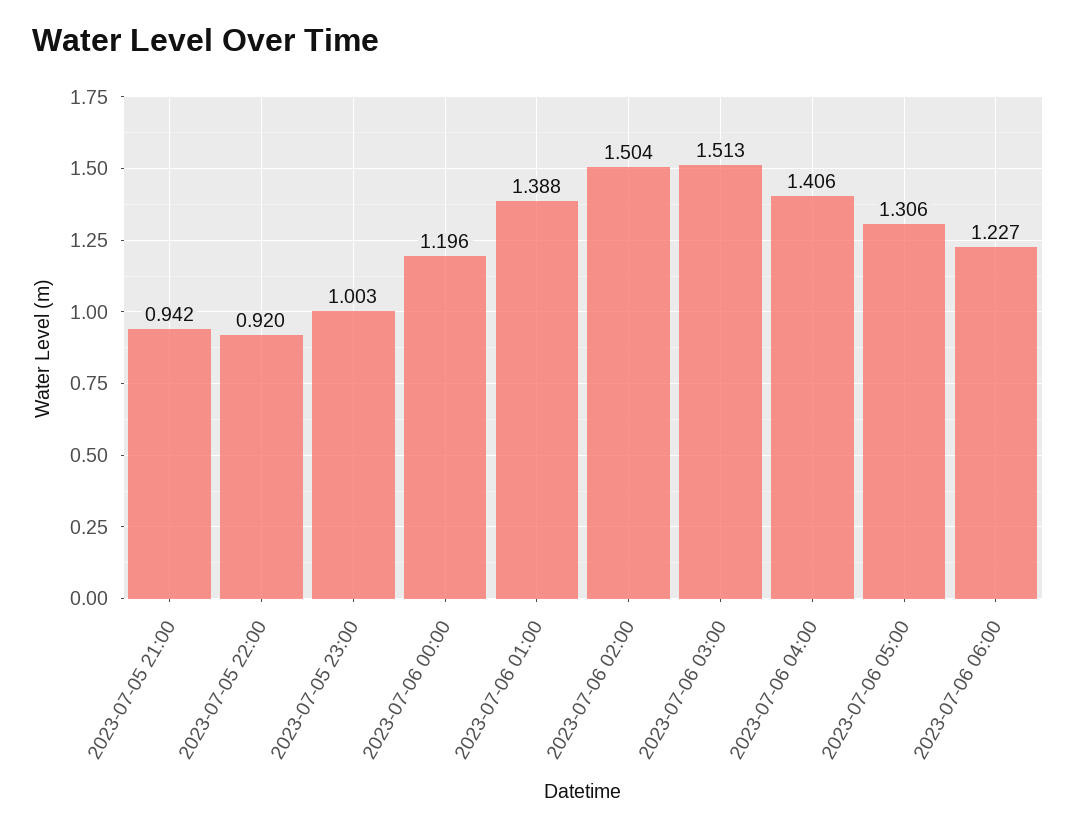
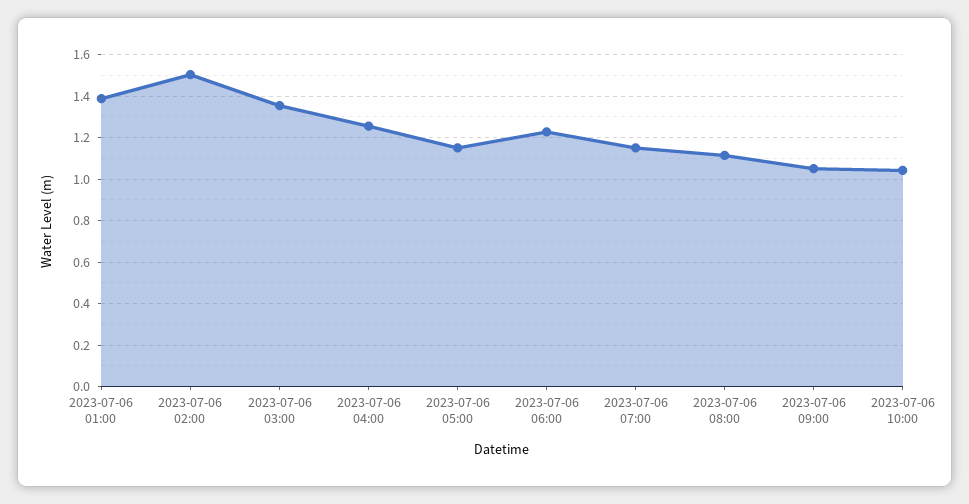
2023-07-05 21:00: 0.942 -> none
2023-07-05 22:00: 0.92 -> none
2023-07-05 23:00: 1.003 -> none
2023-07-06 00:00: 1.196 -> none
2023-07-06 03:00: 1.513 -> 1.35
2023-07-06 04:00: 1.406 -> 1.25
2023-07-06 05:00: 1.306 -> 1.15
2023-07-06 07:00: none -> 1.15
2023-07-06 08:00: none -> 1.1
2023-07-06 09:00: none -> 1.05
2023-07-06 10:00: none -> 1.05

